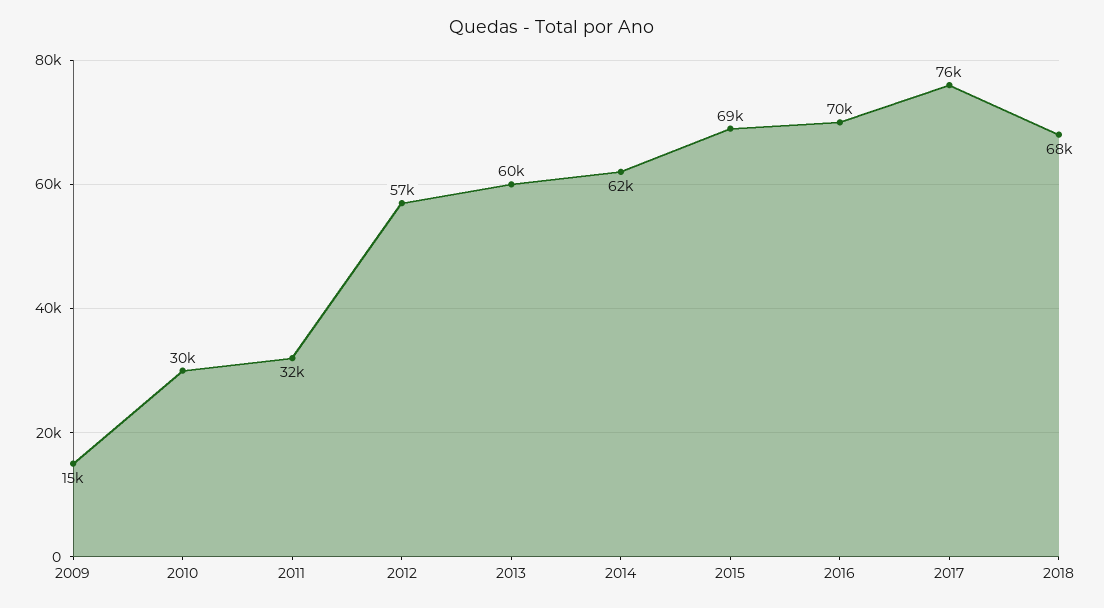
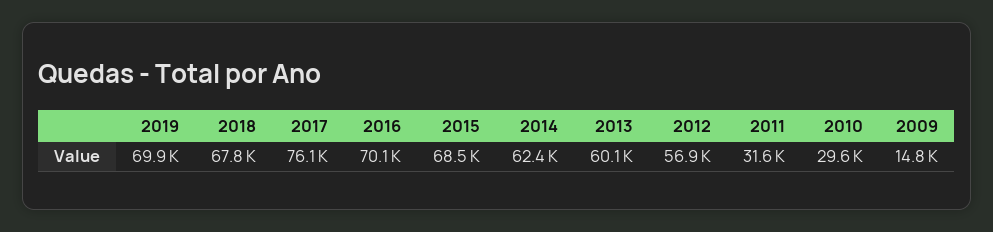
2019: none -> 69900

